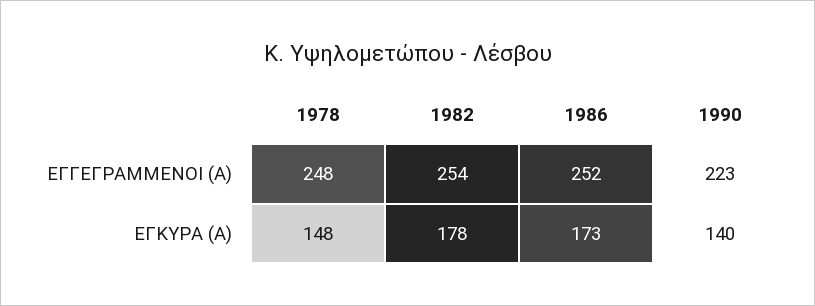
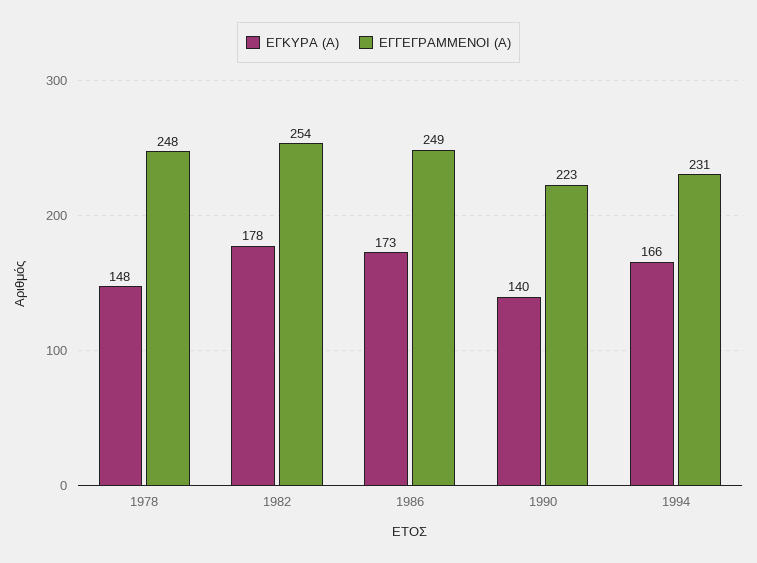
ΕΓΓΕΓΡΑΜΜΕΝΟΙ (Α), 1986: 252 -> 249
ΕΓΚΥΡΑ (Α), 1994: none -> 166
ΕΓΓΕΓΡΑΜΜΕΝΟΙ (Α), 1994: none -> 231

